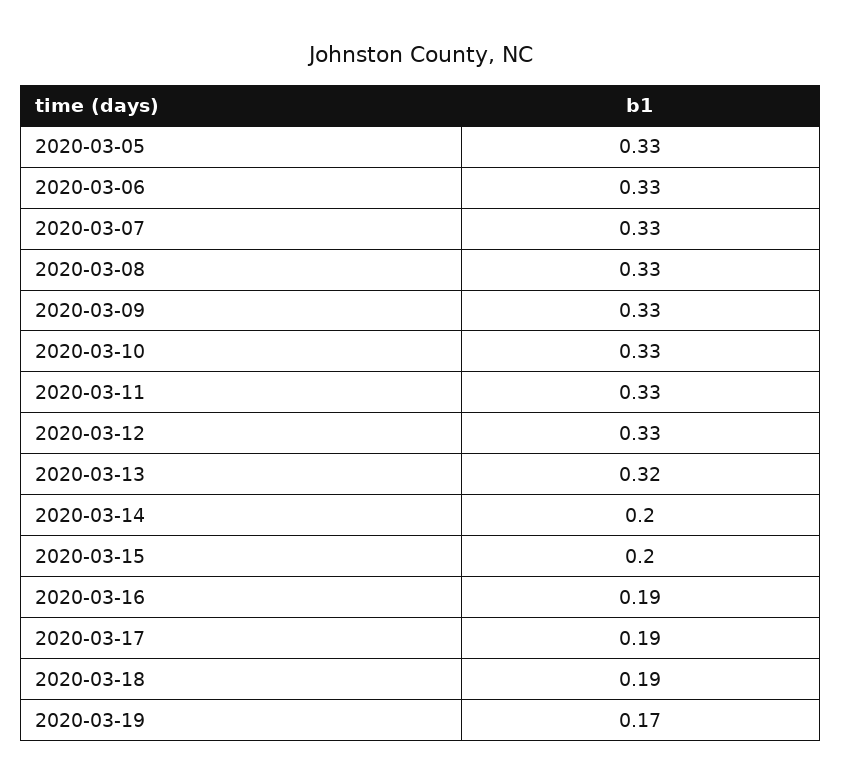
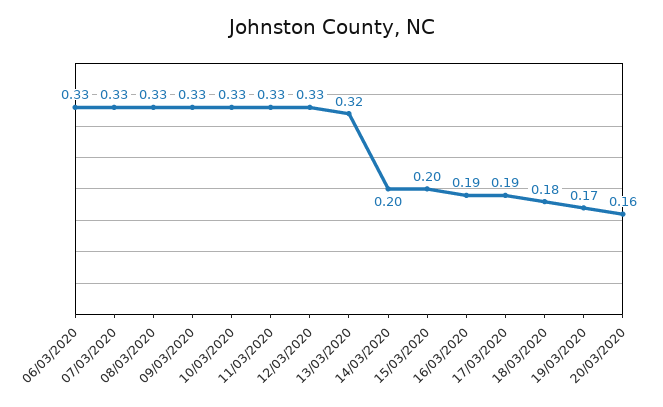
2020-03-05: 0.33 -> none
2020-03-18: 0.19 -> 0.18
20/03/2020: none -> 0.16

